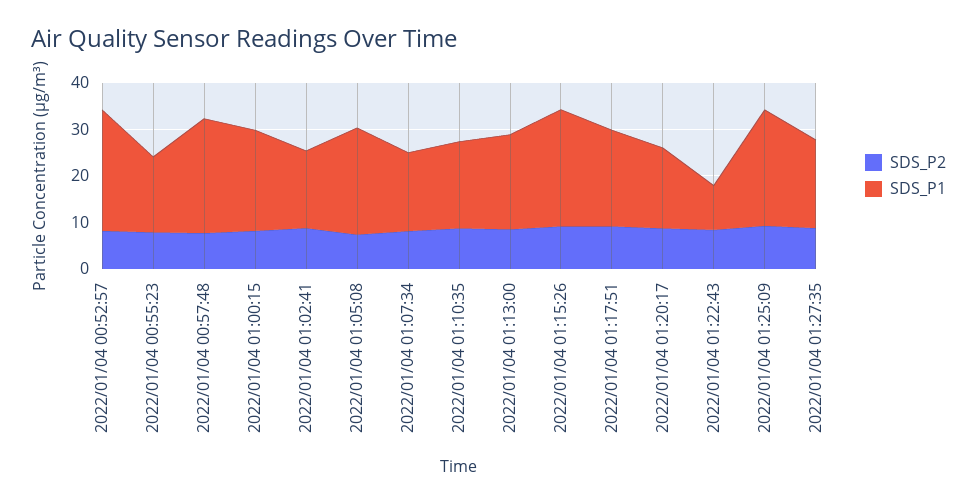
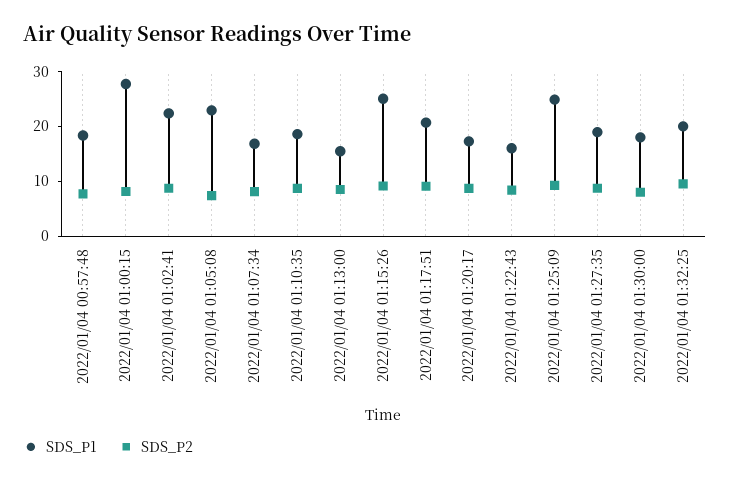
SDS_P2, 2022/01/04 00:52:57: 8 -> none
SDS_P1, 2022/01/04 00:52:57: 26 -> none
SDS_P2, 2022/01/04 00:55:23: 8 -> none
SDS_P1, 2022/01/04 00:55:23: 16 -> none
SDS_P1, 2022/01/04 00:57:48: 24 -> 18
SDS_P1, 2022/01/04 01:00:15: 22 -> 28
SDS_P1, 2022/01/04 01:02:41: 16 -> 22
SDS_P1, 2022/01/04 01:13:00: 20 -> 16
SDS_P1, 2022/01/04 01:22:43: 10 -> 16
SDS_P1, 2022/01/04 01:30:00: none -> 18
SDS_P2, 2022/01/04 01:30:00: none -> 8
SDS_P1, 2022/01/04 01:32:25: none -> 20
SDS_P2, 2022/01/04 01:32:25: none -> 10

